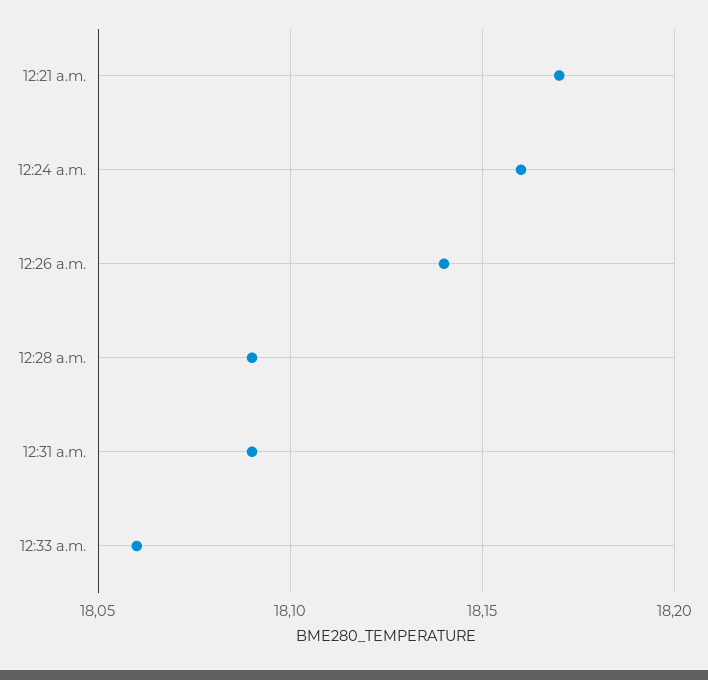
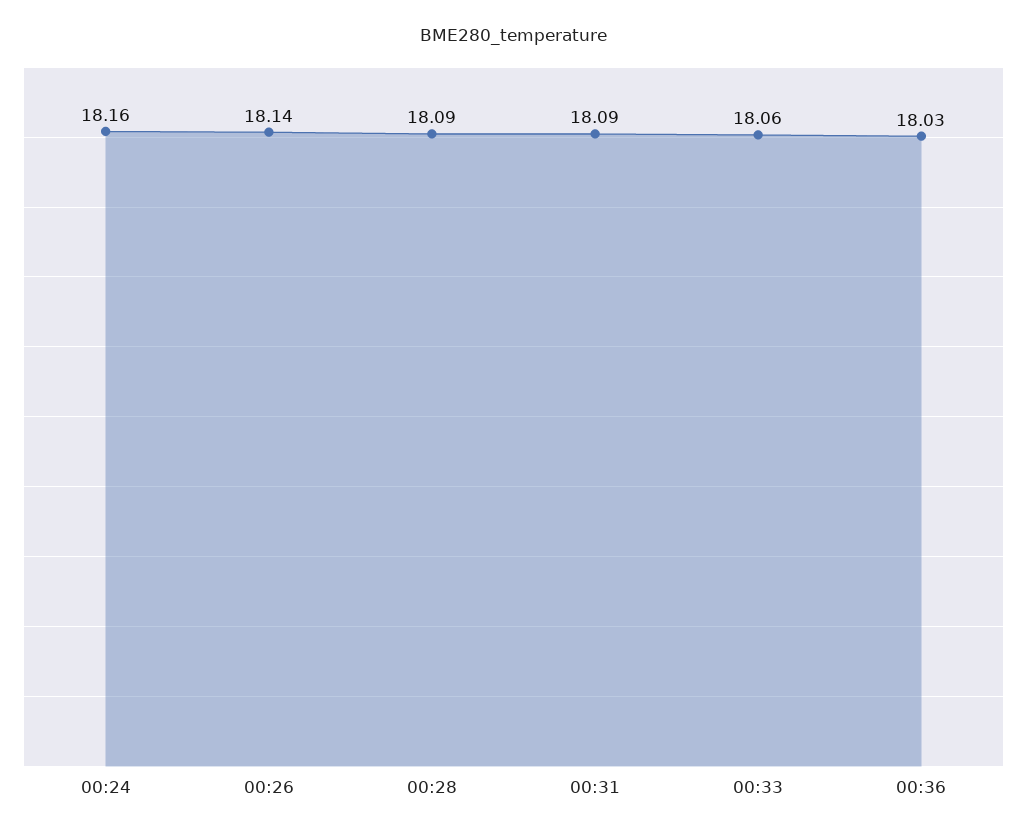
12:21 a.m.: 18.17 -> none
00:36: none -> 18.03

